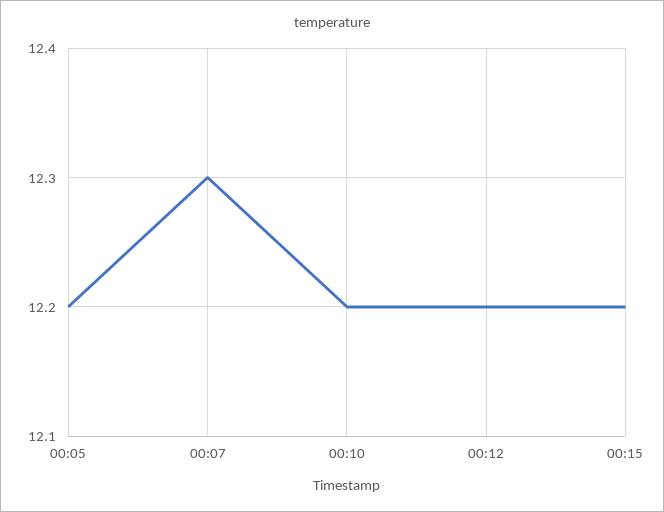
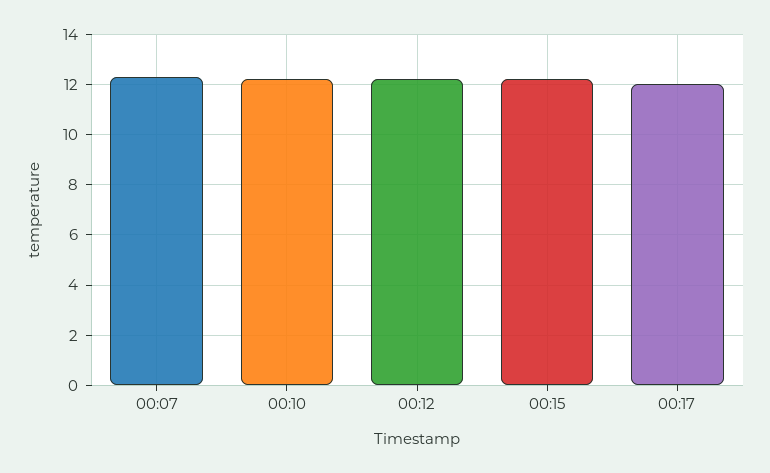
00:05: 12.2 -> none
00:17: none -> 12

